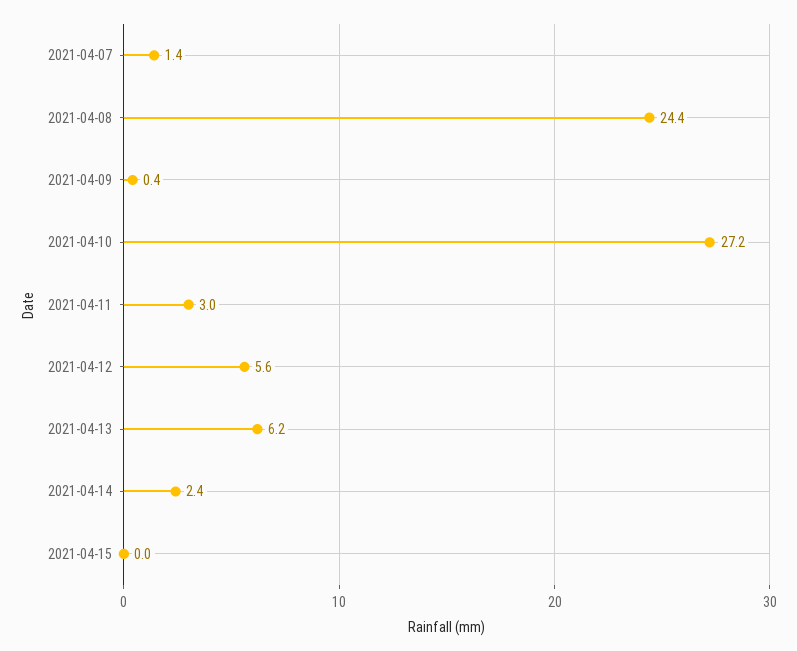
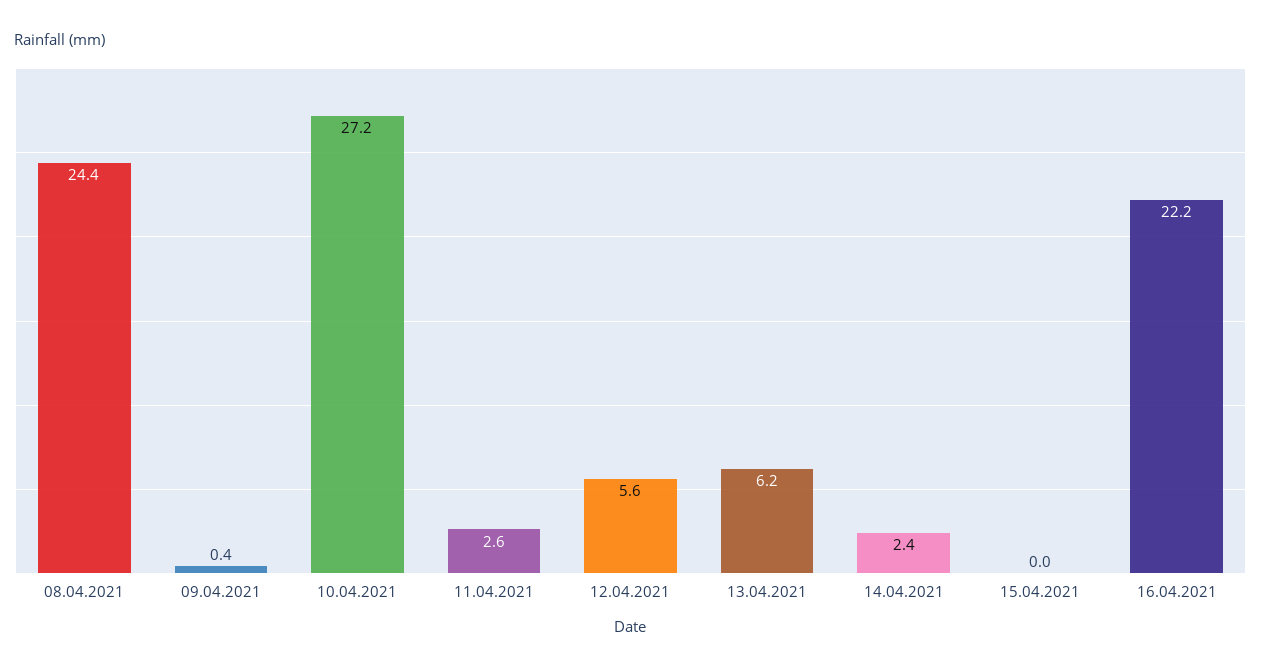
2021-04-07: 1.4 -> none
2021-04-11: 3 -> 2.6
16.04.2021: none -> 22.2

